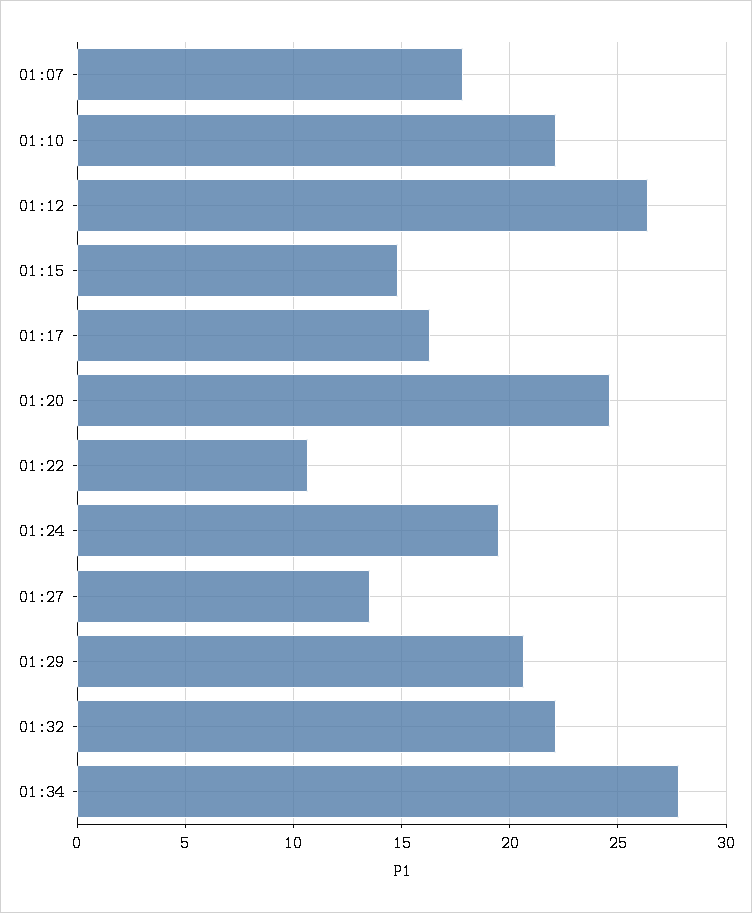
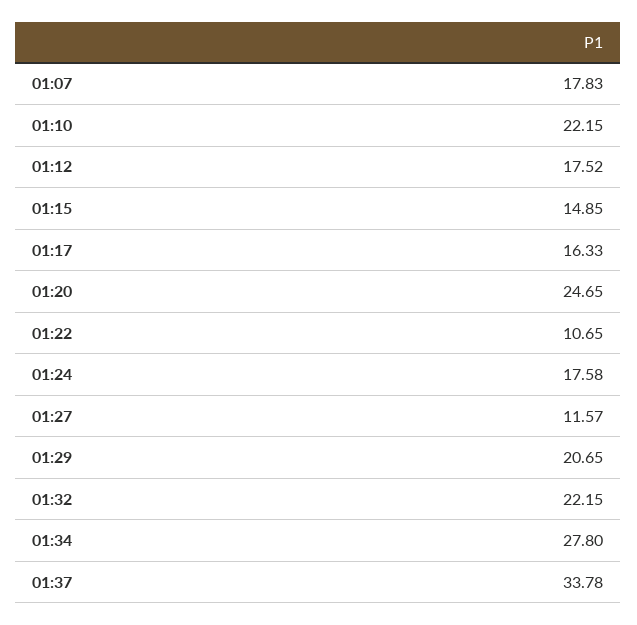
01:12: 26.5 -> 17.52
01:24: 19.5 -> 17.58
01:27: 13.5 -> 11.57
01:37: none -> 33.78

